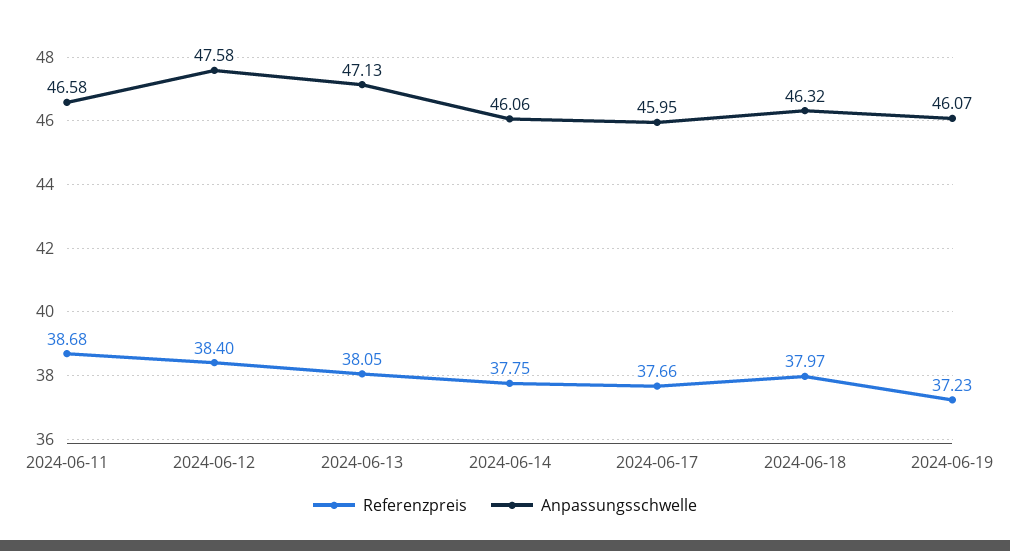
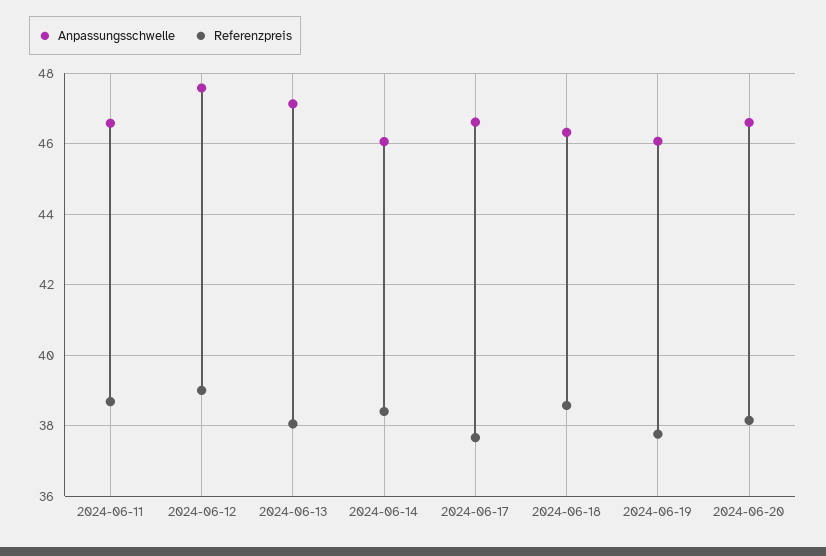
Referenzpreis, 2024-06-12: 38.4 -> 39
Referenzpreis, 2024-06-14: 37.75 -> 38.4
Anpassungsschwelle, 2024-06-17: 45.95 -> 46.6
Referenzpreis, 2024-06-18: 37.97 -> 38.6
Referenzpreis, 2024-06-19: 37.23 -> 37.8
Anpassungsschwelle, 2024-06-20: none -> 46.6
Referenzpreis, 2024-06-20: none -> 38.2

